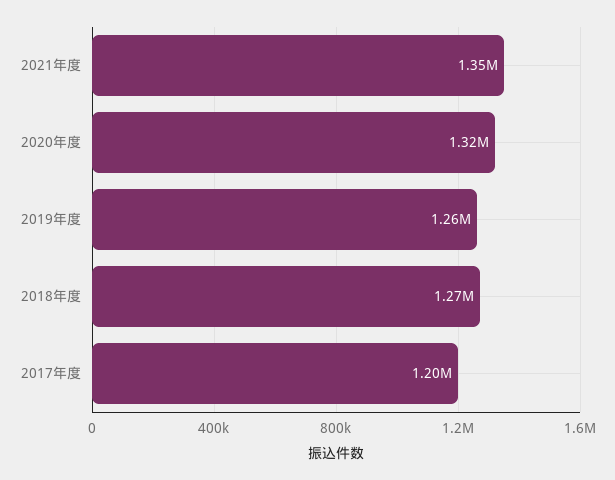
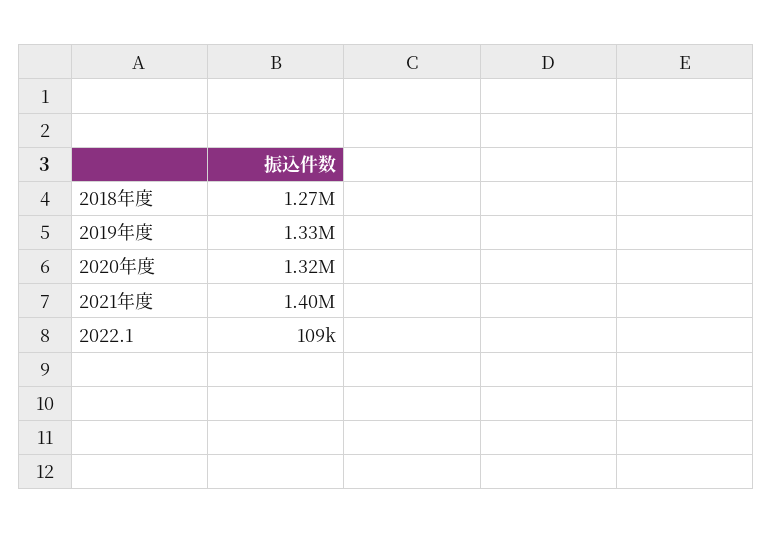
2021年度: 1350000 -> 1400000
2019年度: 1260000 -> 1330000
2017年度: 1200000 -> none
2022.1: none -> 109000

